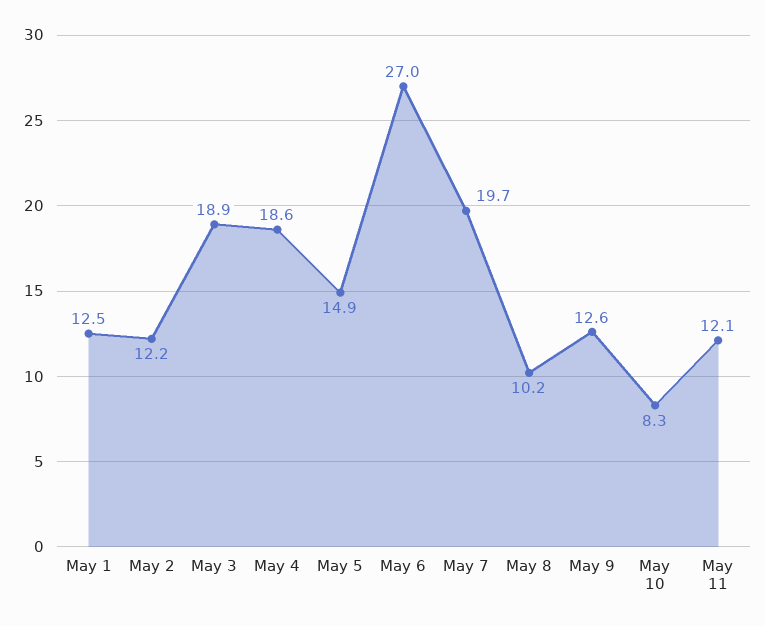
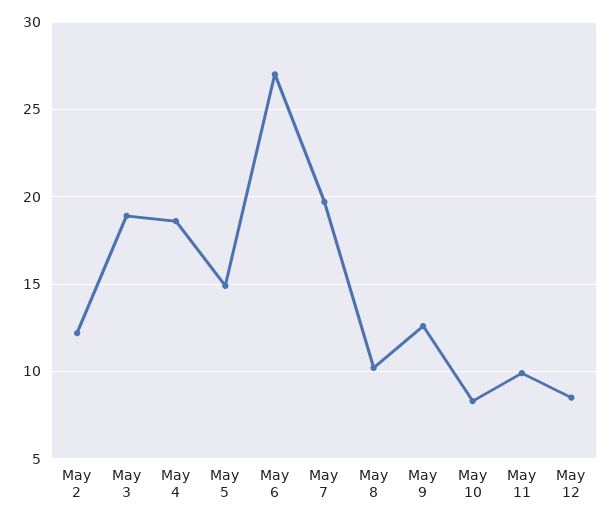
May 1: 12.5 -> none
May 11: 12.1 -> 10
May 12: none -> 8.5

